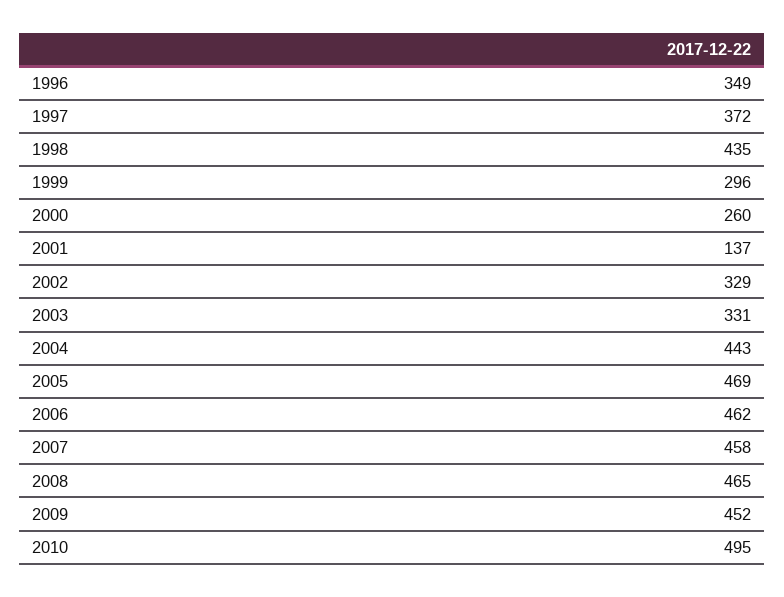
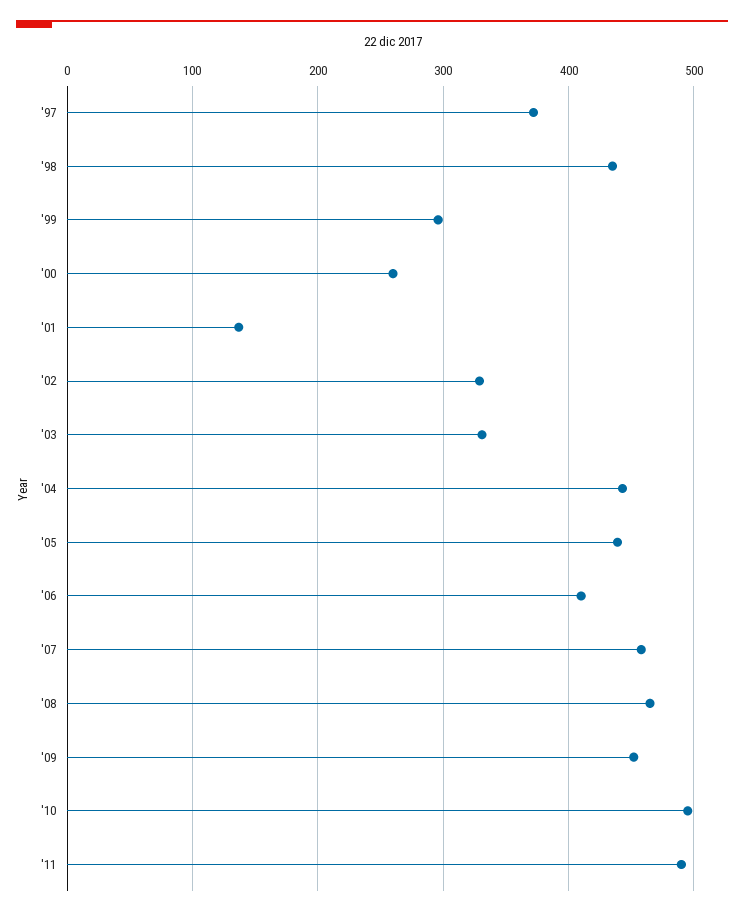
1996: 349 -> none
2005: 469 -> 440
2006: 462 -> 410
'11: none -> 490

